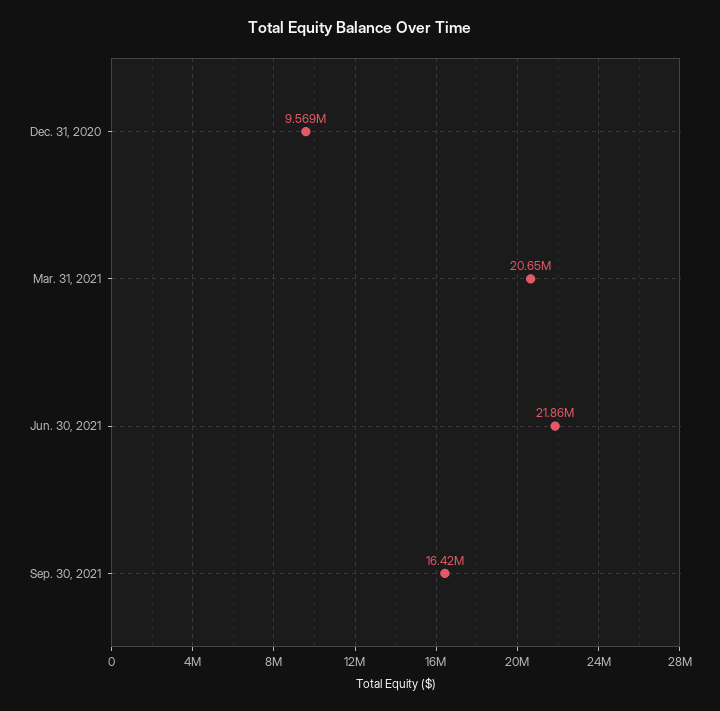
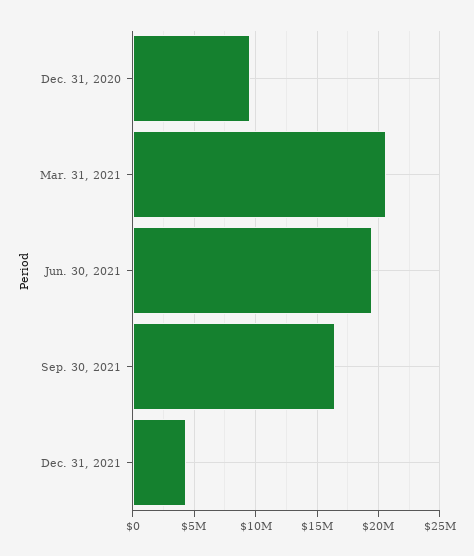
Jun. 30, 2021: 21860000 -> 19500000
Dec. 31, 2021: none -> 4500000

